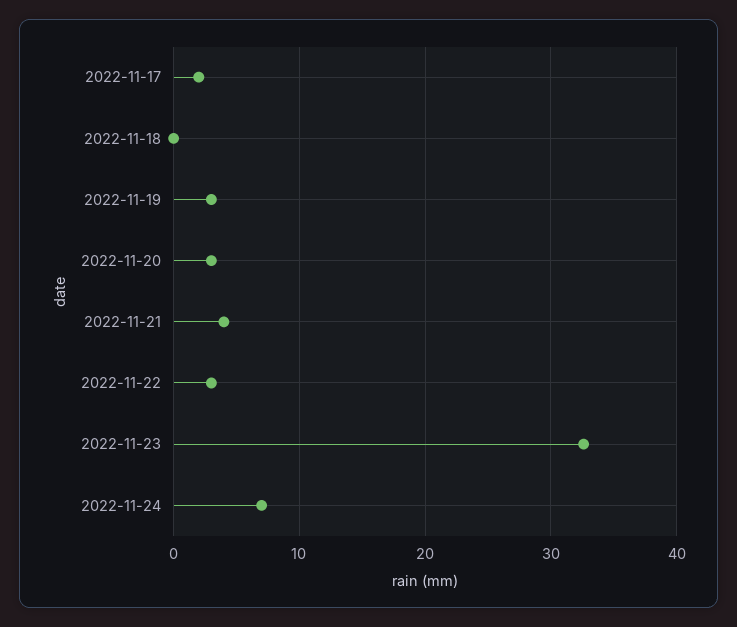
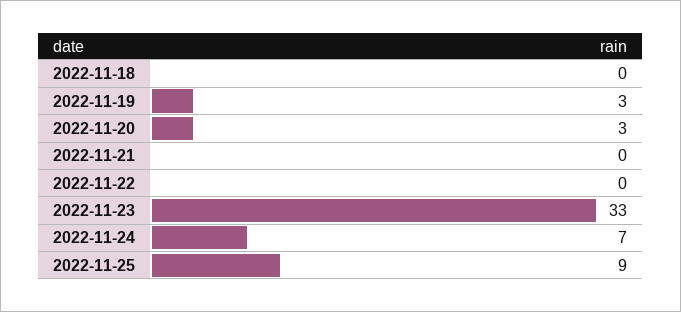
2022-11-17: 2 -> none
2022-11-21: 4 -> 0
2022-11-22: 3 -> 0
2022-11-25: none -> 9

